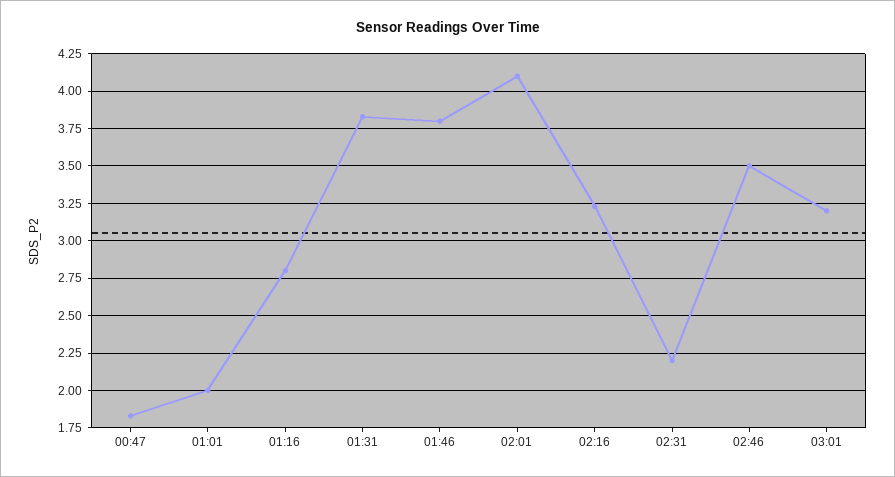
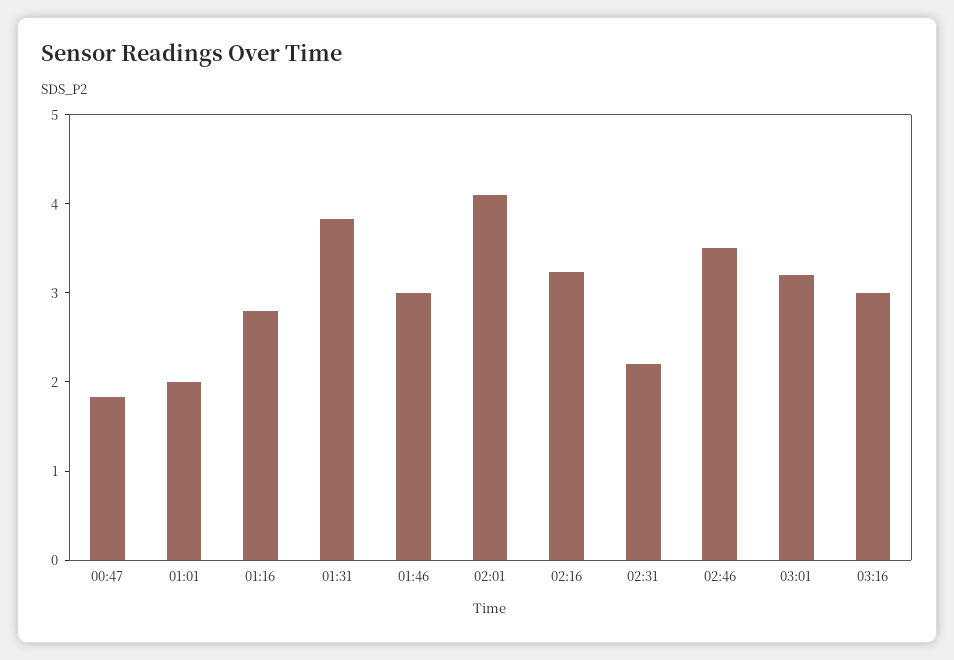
01:46: 3.8 -> 3
03:16: none -> 3

